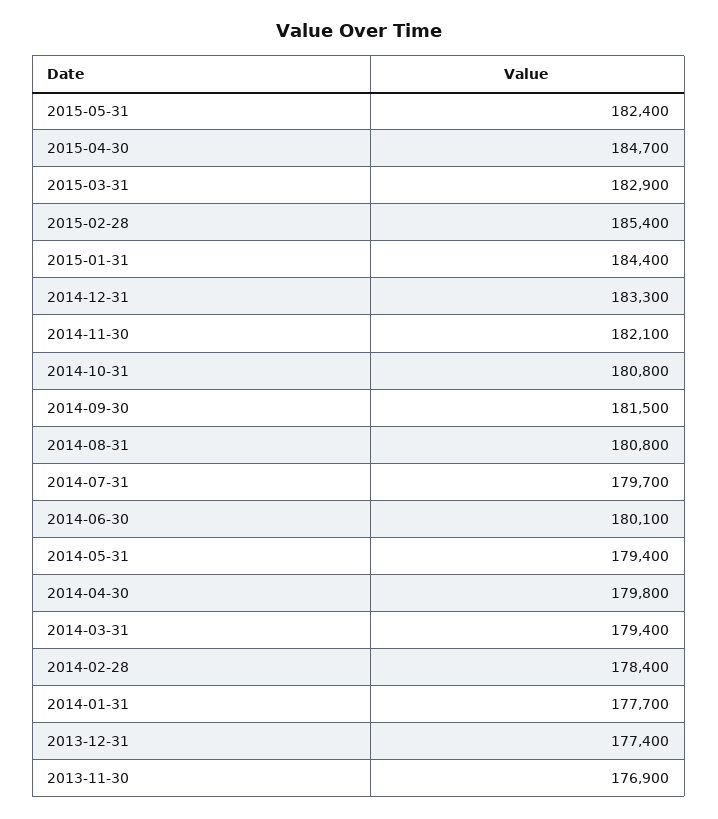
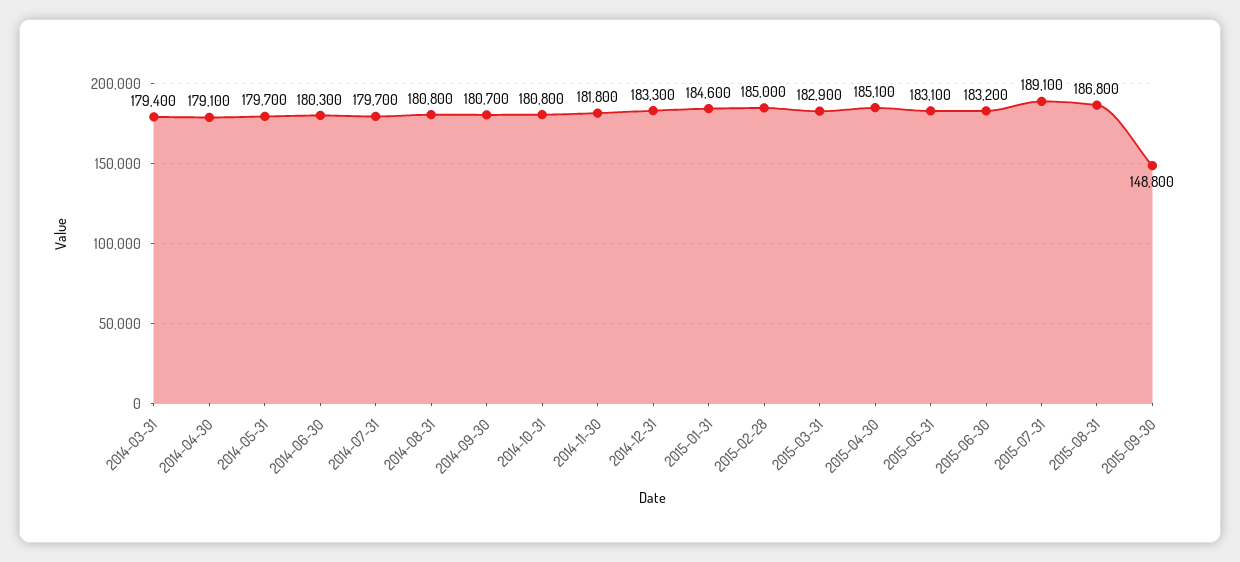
2015-05-31: 182400 -> 183100
2015-04-30: 184700 -> 185100
2015-02-28: 185400 -> 185000
2015-01-31: 184400 -> 184600
2014-11-30: 182100 -> 181800
2014-09-30: 181500 -> 180700
2014-06-30: 180100 -> 180300
2014-05-31: 179400 -> 179700
2014-04-30: 179800 -> 179100
2014-02-28: 178400 -> none
2014-01-31: 177700 -> none
2013-12-31: 177400 -> none
2013-11-30: 176900 -> none
2015-06-30: none -> 183200
2015-07-31: none -> 189100
2015-08-31: none -> 186800
2015-09-30: none -> 148800

